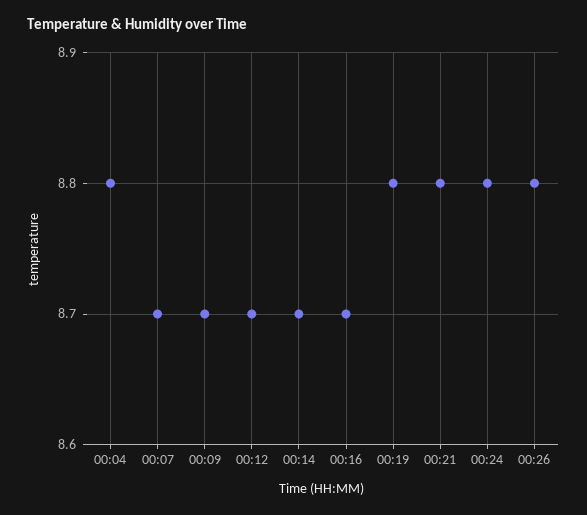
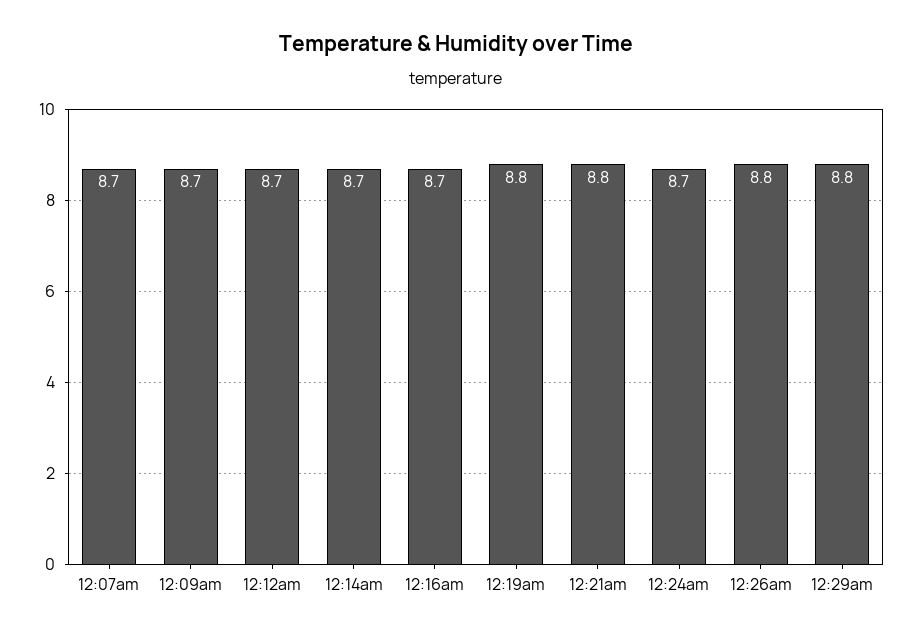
00:04: 8.8 -> none
00:24: 8.8 -> 8.7
12:29am: none -> 8.8

